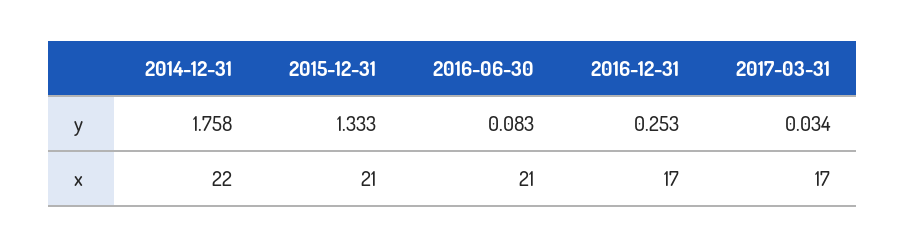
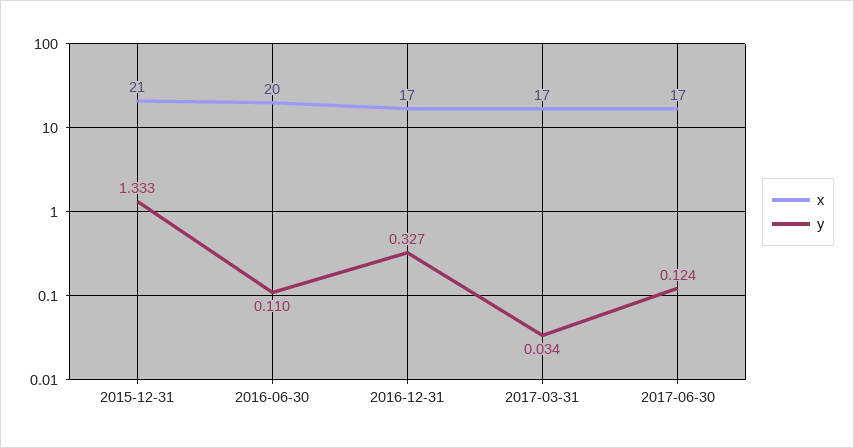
y, 2014-12-31: 1.758 -> none
y, 2016-06-30: 0.083 -> 0.11
y, 2016-12-31: 0.253 -> 0.327
x, 2014-12-31: 22 -> none
x, 2016-06-30: 21 -> 20
x, 2017-06-30: none -> 17
y, 2017-06-30: none -> 0.124

